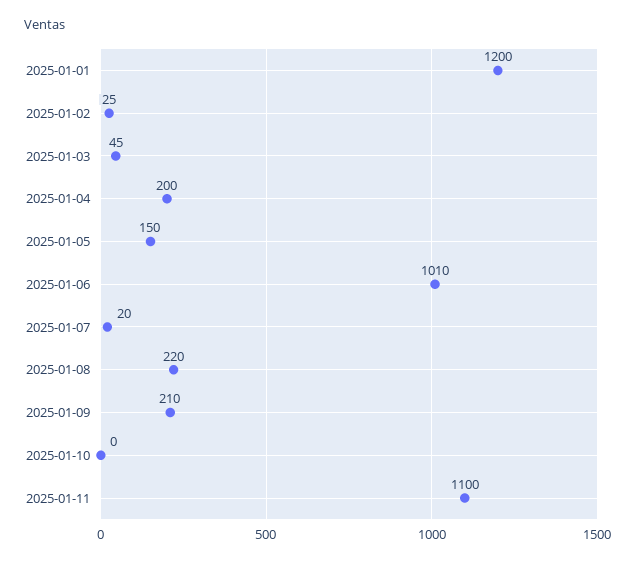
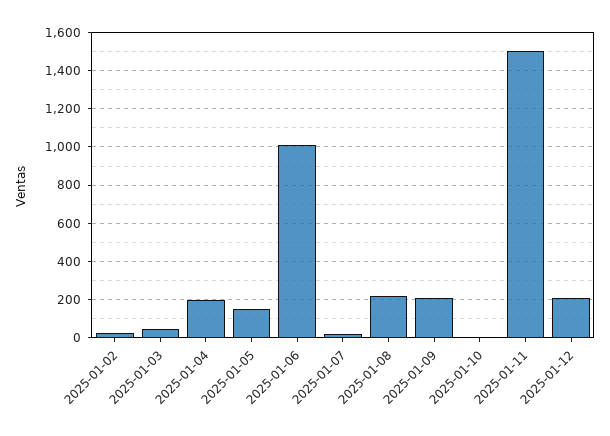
2025-01-01: 1200 -> none
2025-01-11: 1100 -> 1500
2025-01-12: none -> 200

